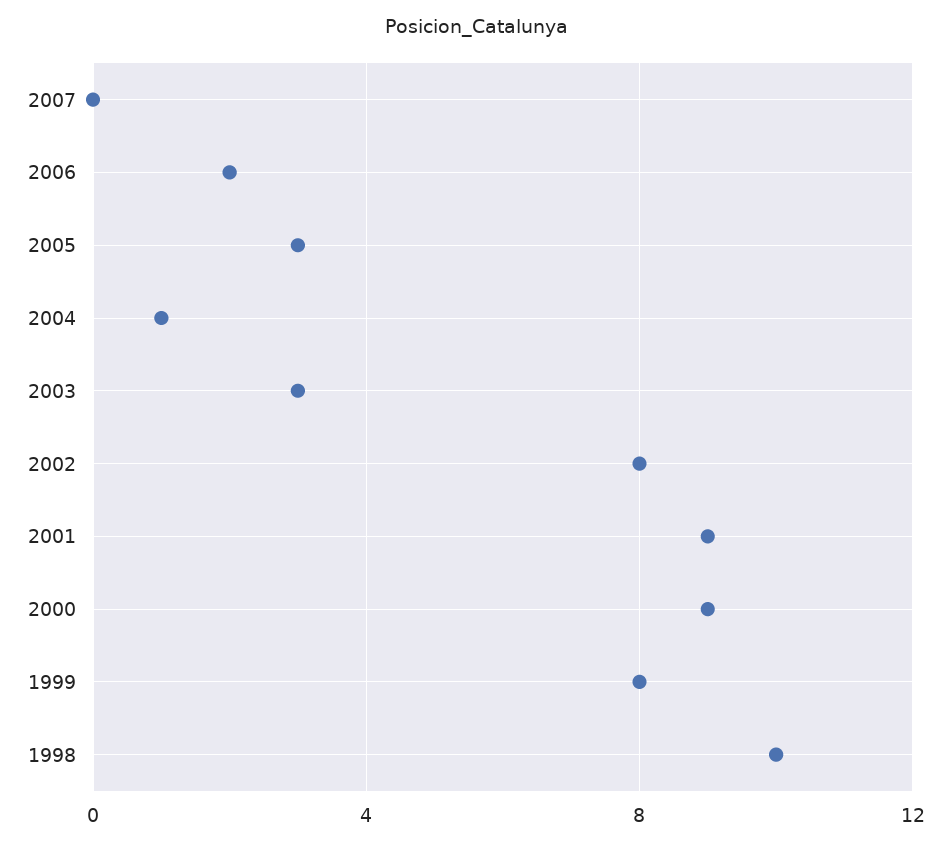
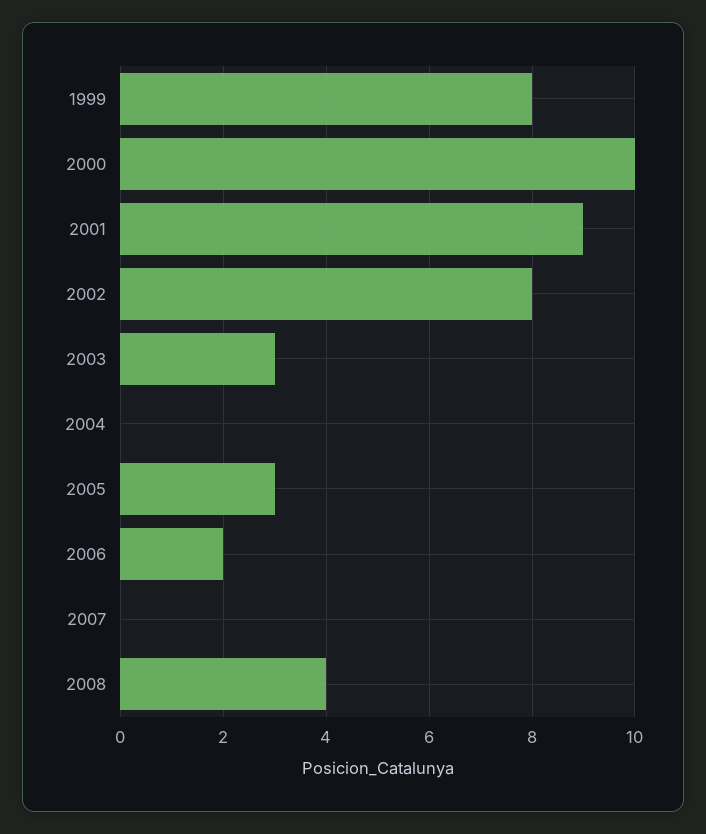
2004: 1 -> 0
2000: 9 -> 10
1998: 10 -> none
2008: none -> 4

